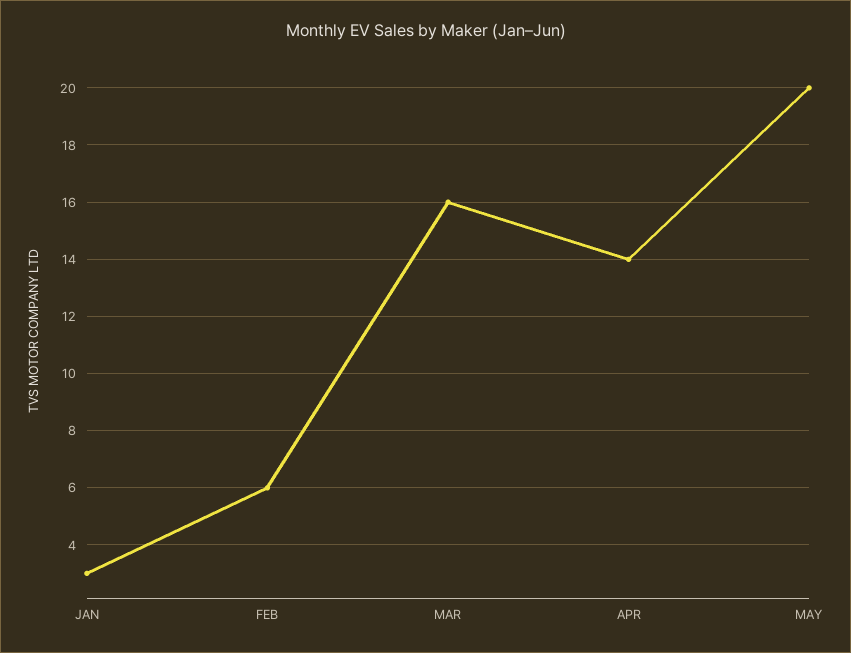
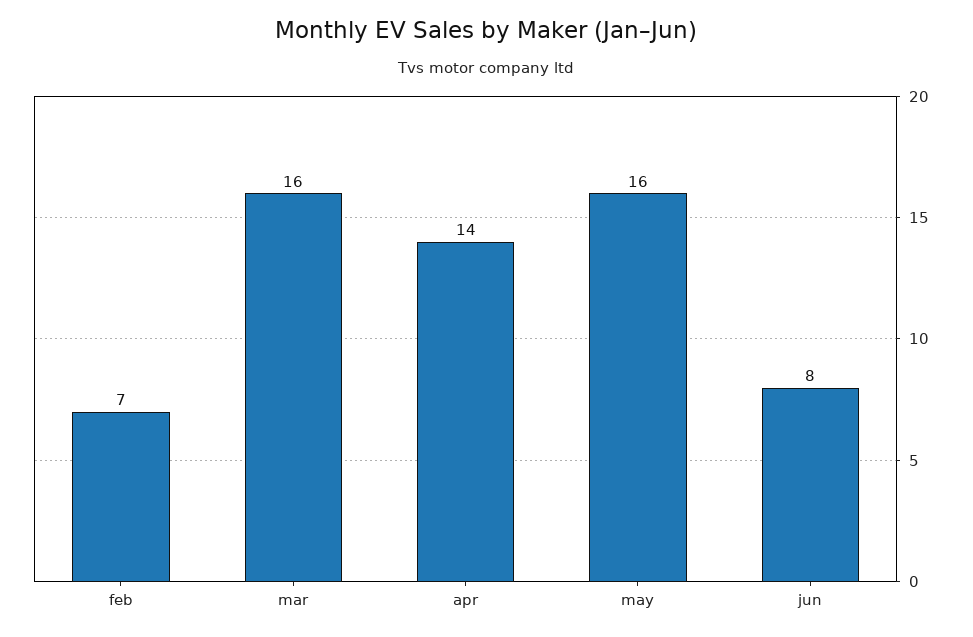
JAN: 3 -> none
FEB: 6 -> 7
MAY: 20 -> 16
jun: none -> 8

